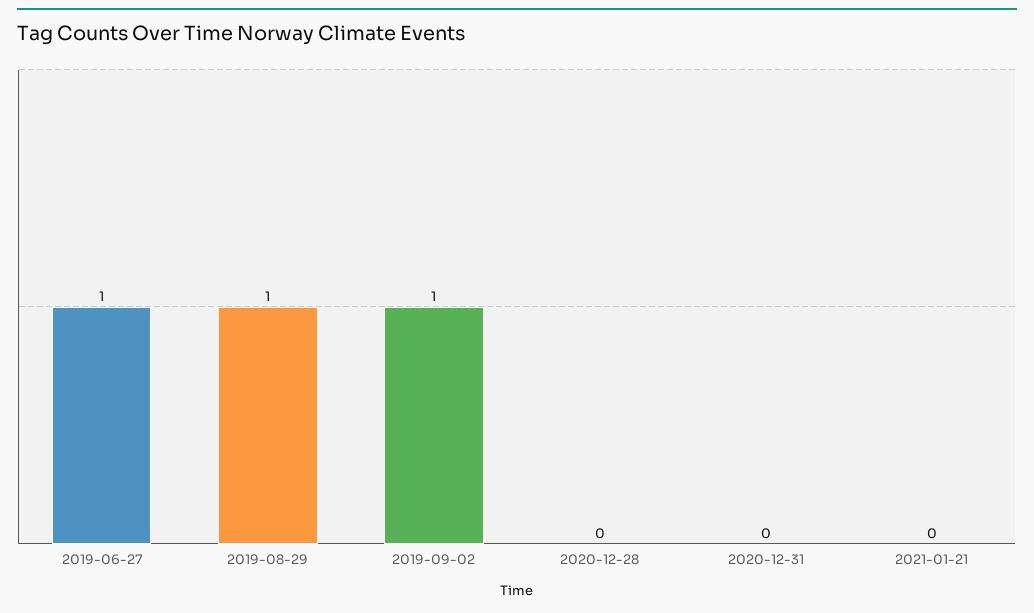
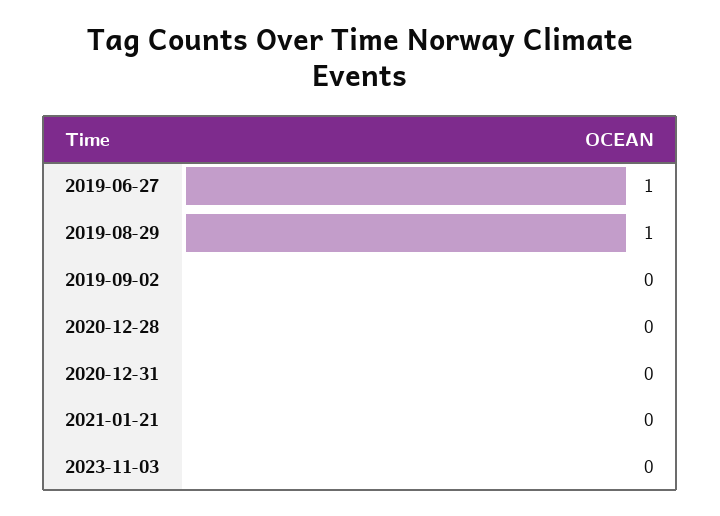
2019-09-02: 1 -> 0
2023-11-03: none -> 0

